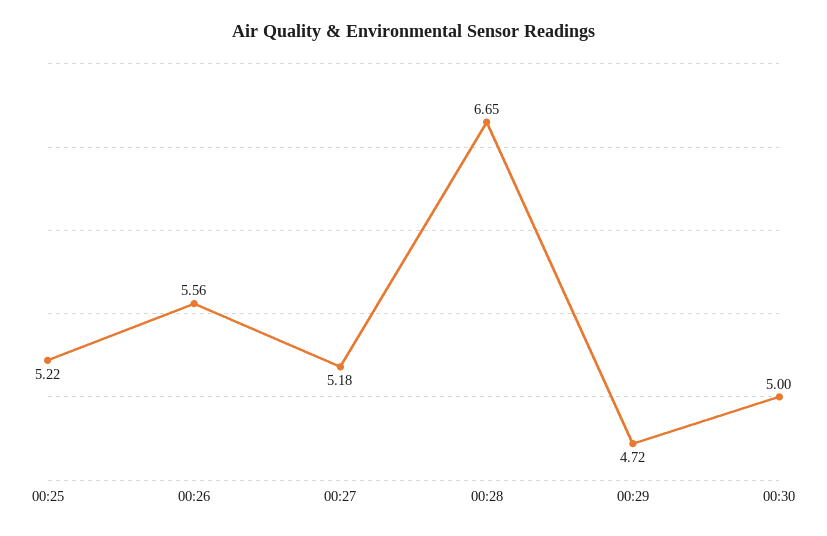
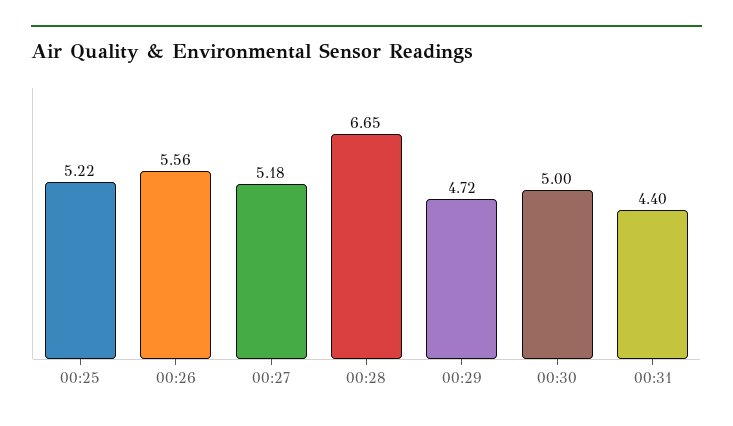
00:31: none -> 4.4

